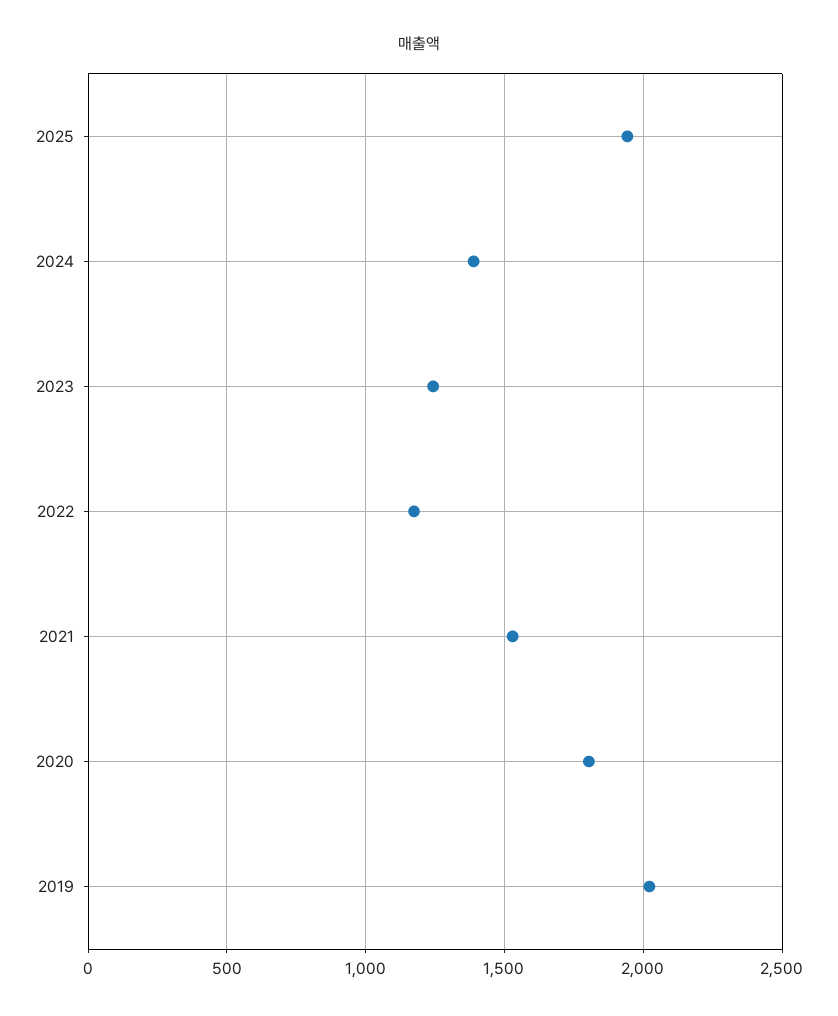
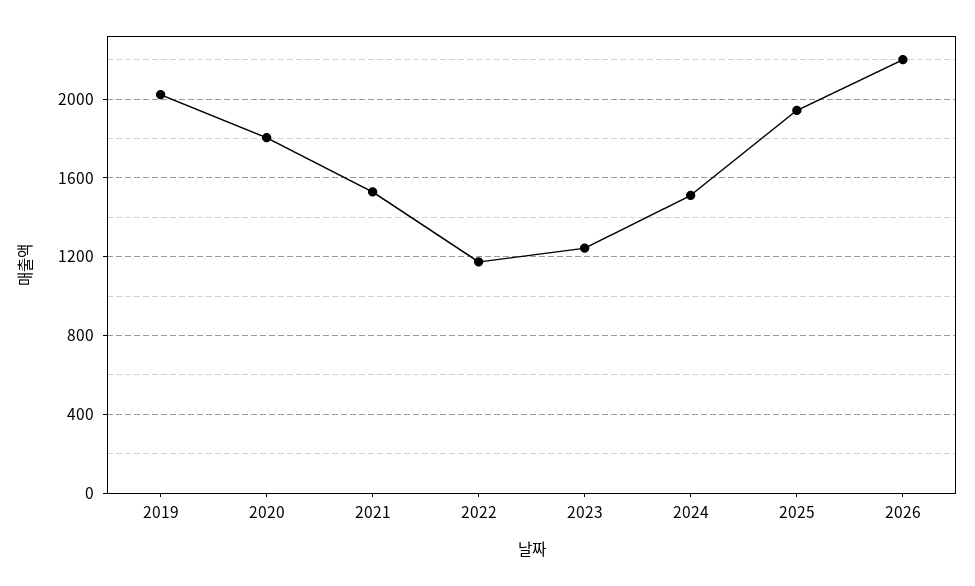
2024: 1400 -> 1500
2026: none -> 2200

